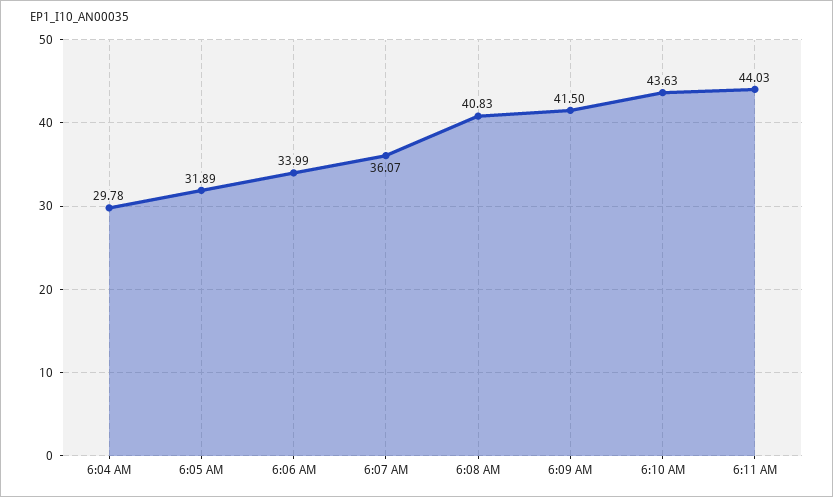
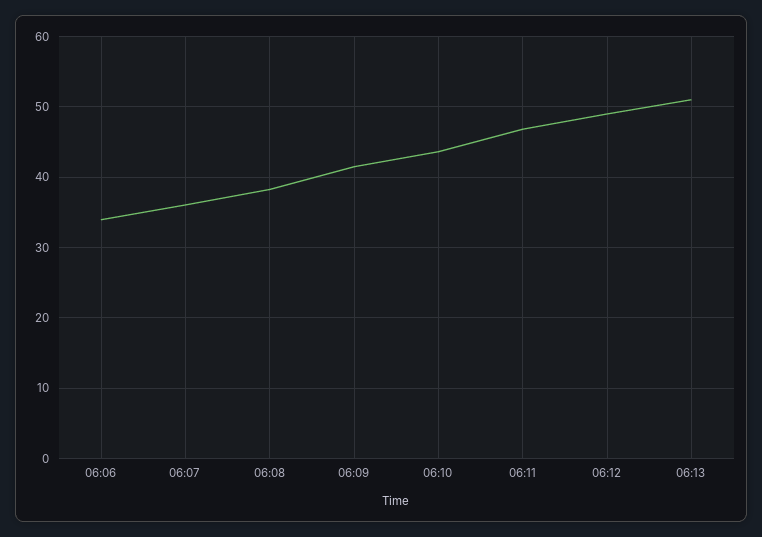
6:04 AM: 29.78 -> none
6:05 AM: 31.89 -> none
6:08 AM: 40.83 -> 38
6:11 AM: 44.03 -> 47
06:12: none -> 49
06:13: none -> 51

